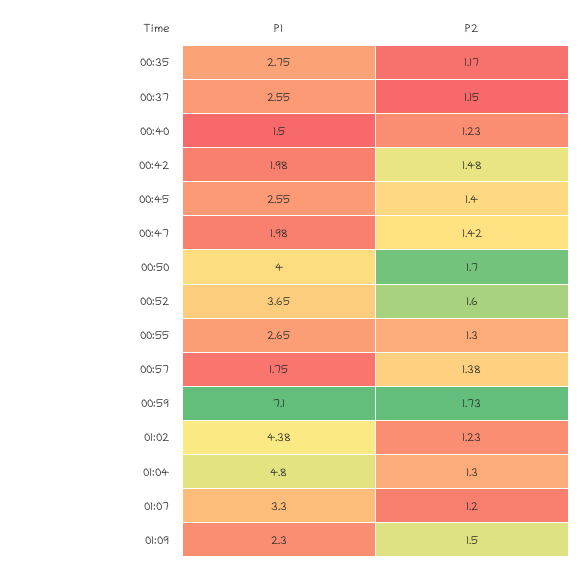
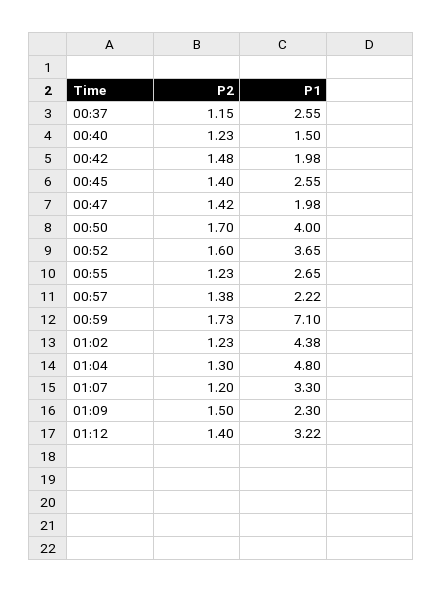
P1, 00:35: 2.75 -> none
P2, 00:35: 1.17 -> none
P2, 00:55: 1.3 -> 1.23
P1, 00:57: 1.75 -> 2.22
P2, 01:12: none -> 1.4
P1, 01:12: none -> 3.22

